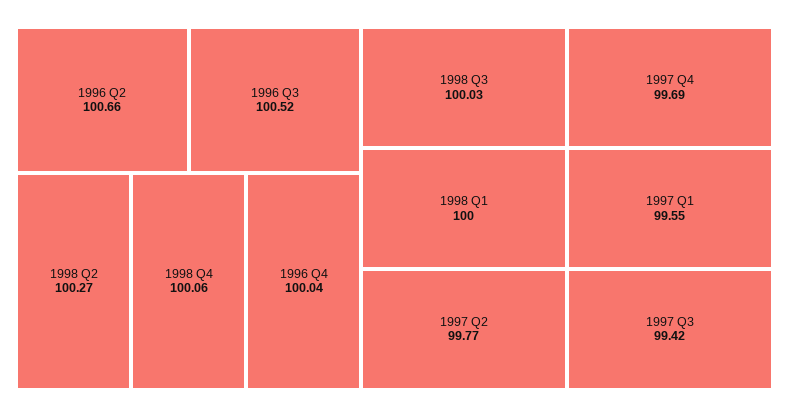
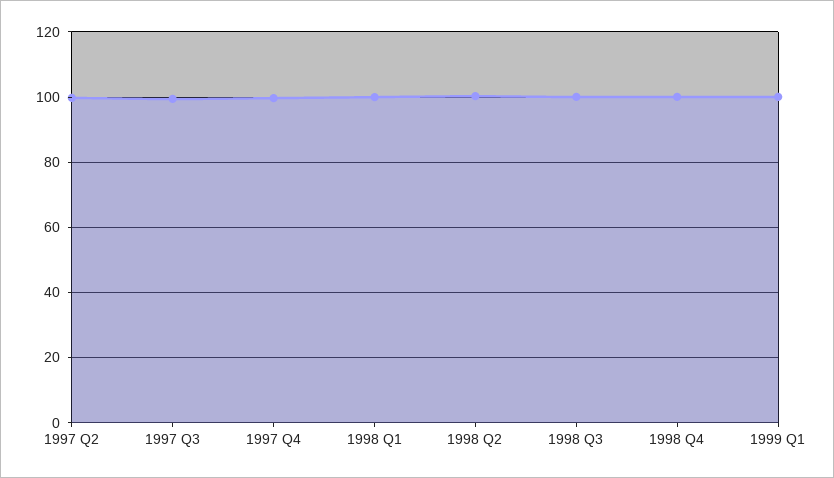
1996 Q2: 100.66 -> none
1996 Q3: 100.52 -> none
1996 Q4: 100.04 -> none
1997 Q1: 99.55 -> none
1999 Q1: none -> 100

